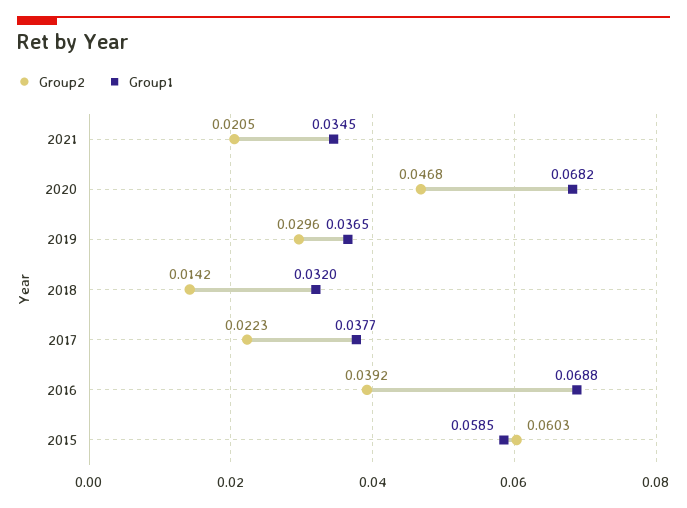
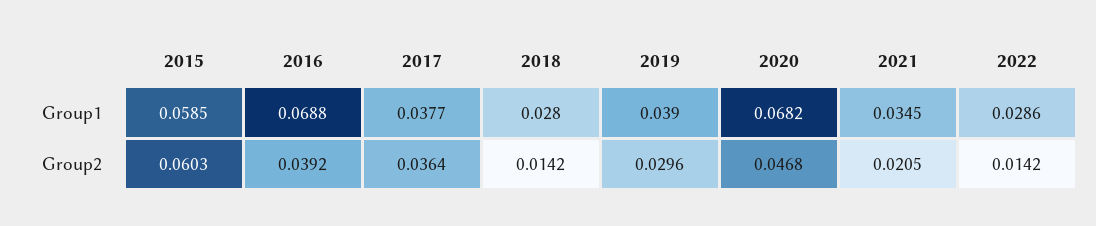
Group1, 2019: 0.0365 -> 0.039
Group1, 2018: 0.032 -> 0.028
Group2, 2017: 0.0223 -> 0.0364
Group1, 2022: none -> 0.0286
Group2, 2022: none -> 0.0142

